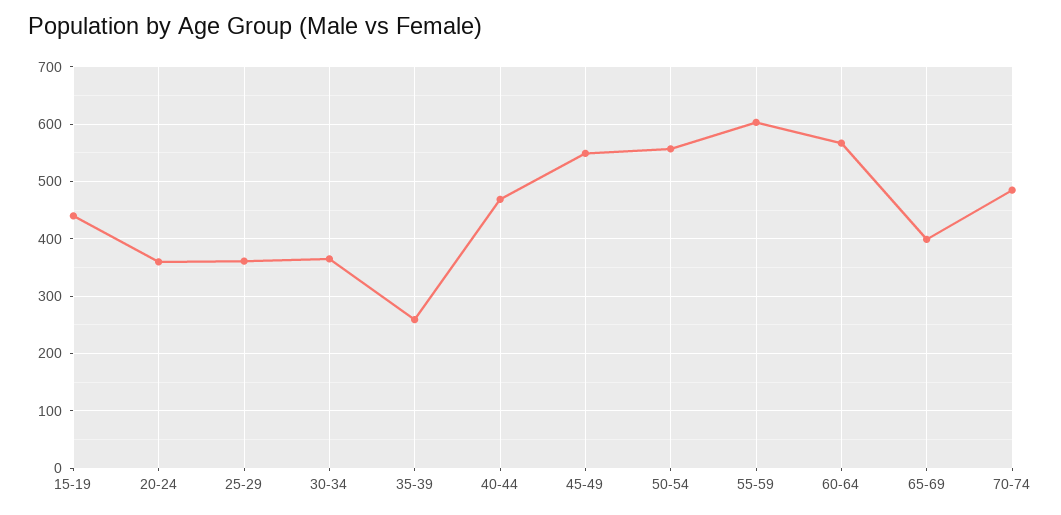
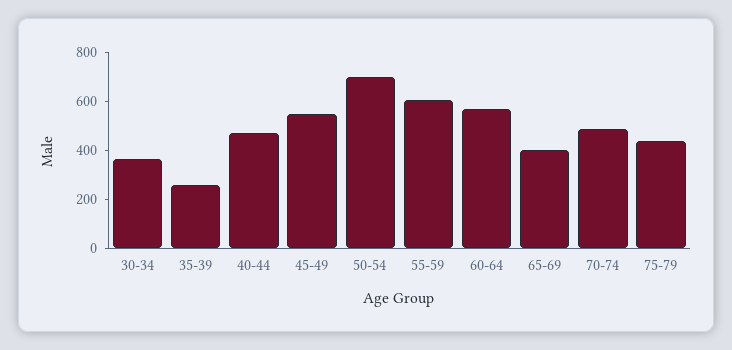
15-19: 440 -> none
20-24: 360 -> none
25-29: 360 -> none
50-54: 560 -> 700
75-79: none -> 450

